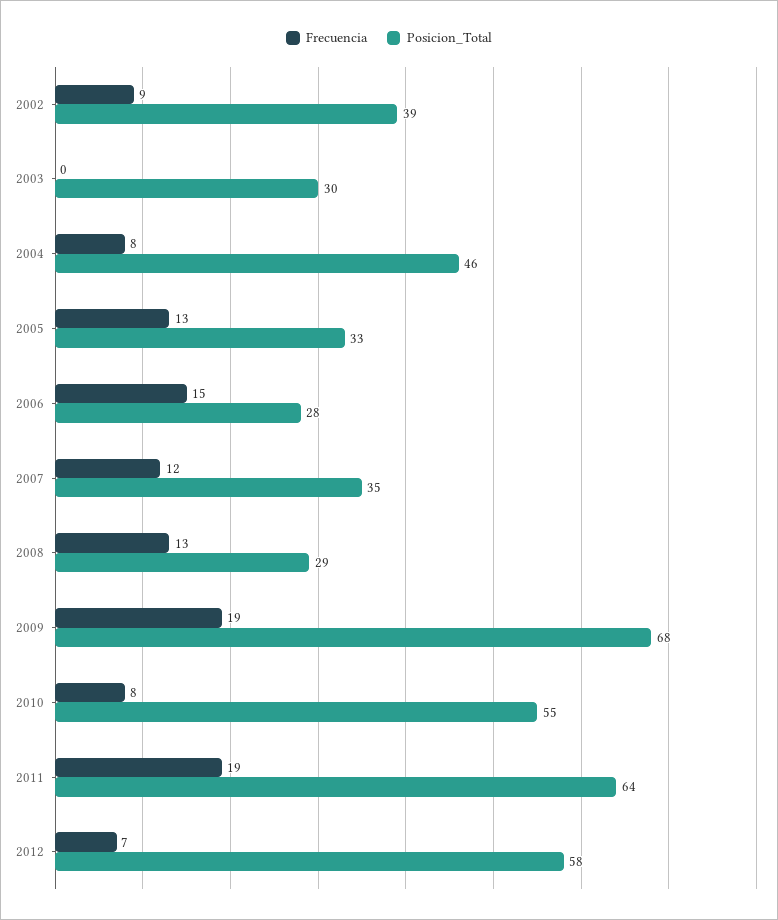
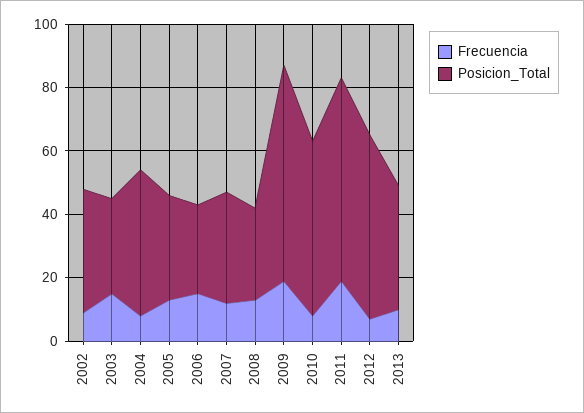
Frecuencia, 2003: 0 -> 15
Frecuencia, 2013: none -> 10
Posicion_Total, 2013: none -> 40

